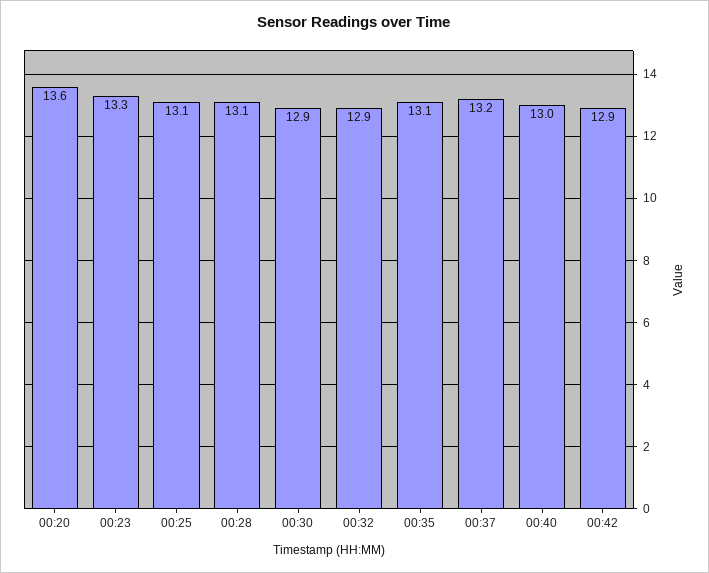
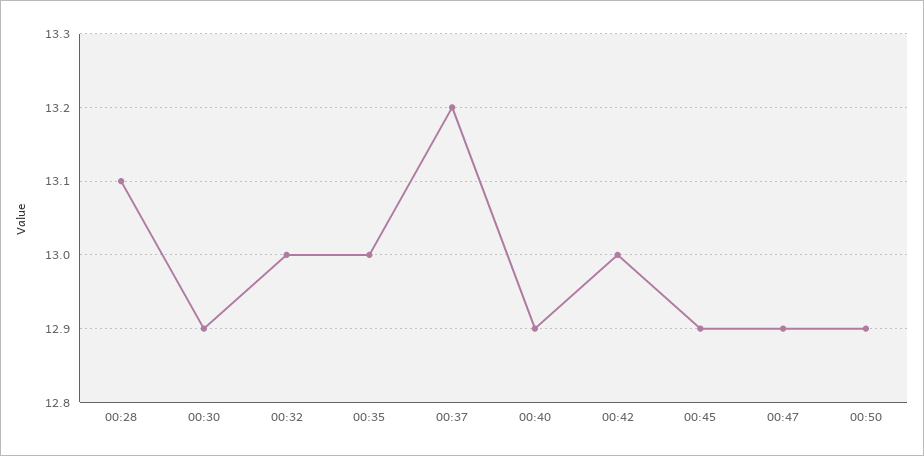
00:20: 13.6 -> none
00:23: 13.3 -> none
00:25: 13.1 -> none
00:32: 12.9 -> 13
00:35: 13.1 -> 13
00:40: 13 -> 12.9
00:42: 12.9 -> 13
00:45: none -> 12.9
00:47: none -> 12.9
00:50: none -> 12.9

